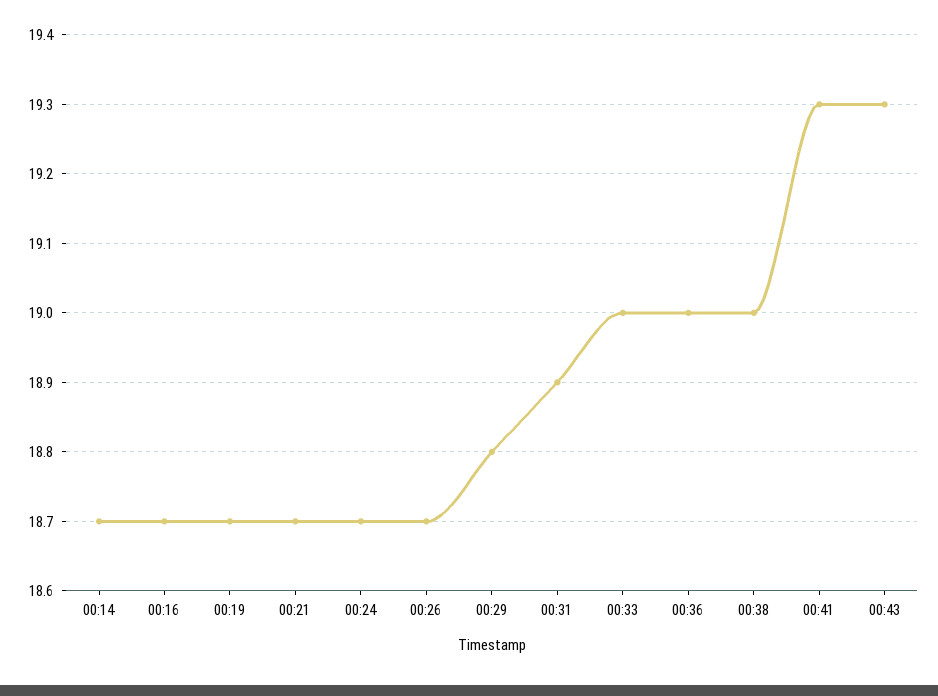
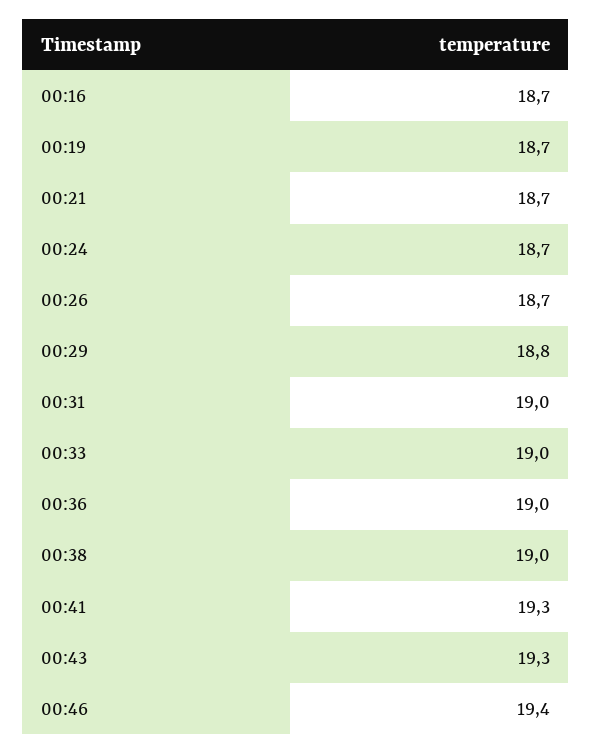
00:14: 18.7 -> none
00:31: 18.9 -> 19
00:46: none -> 19.4

